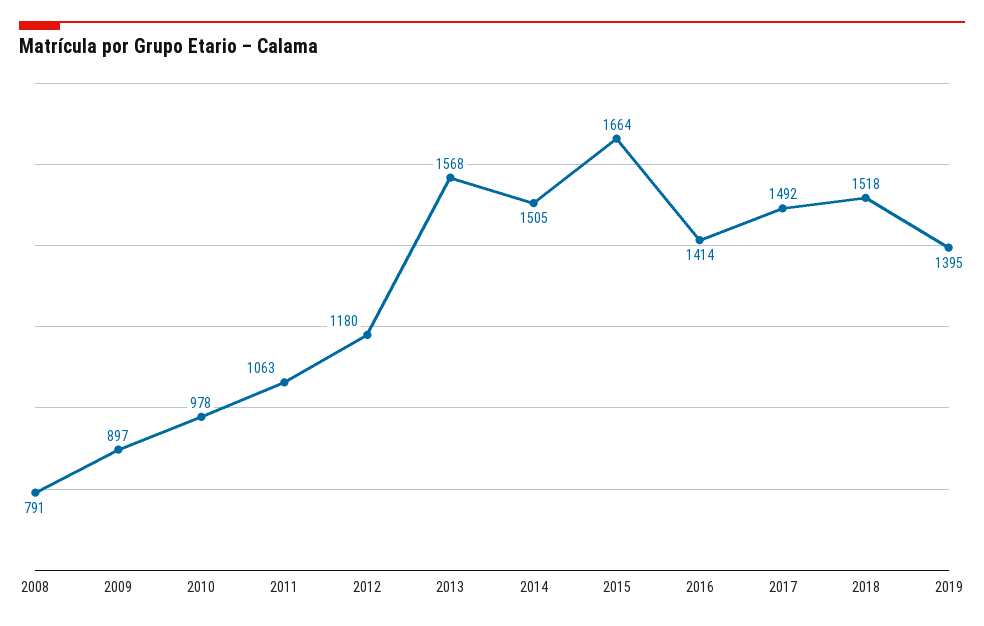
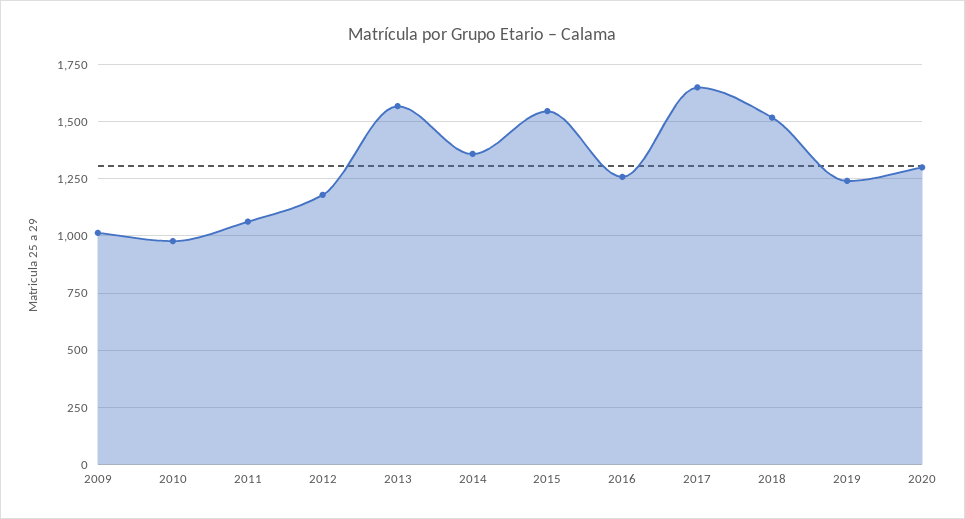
2008: 791 -> none
2009: 897 -> 1000
2014: 1505 -> 1350
2015: 1664 -> 1550
2016: 1414 -> 1250
2017: 1492 -> 1650
2019: 1395 -> 1250
2020: none -> 1300

